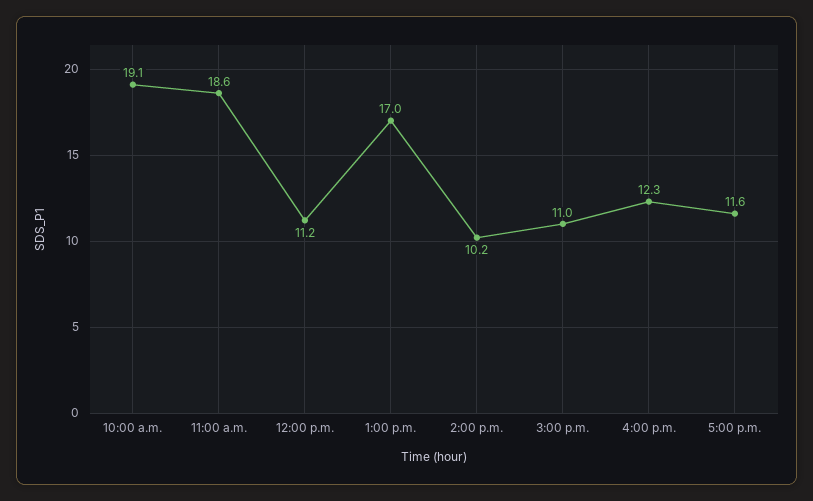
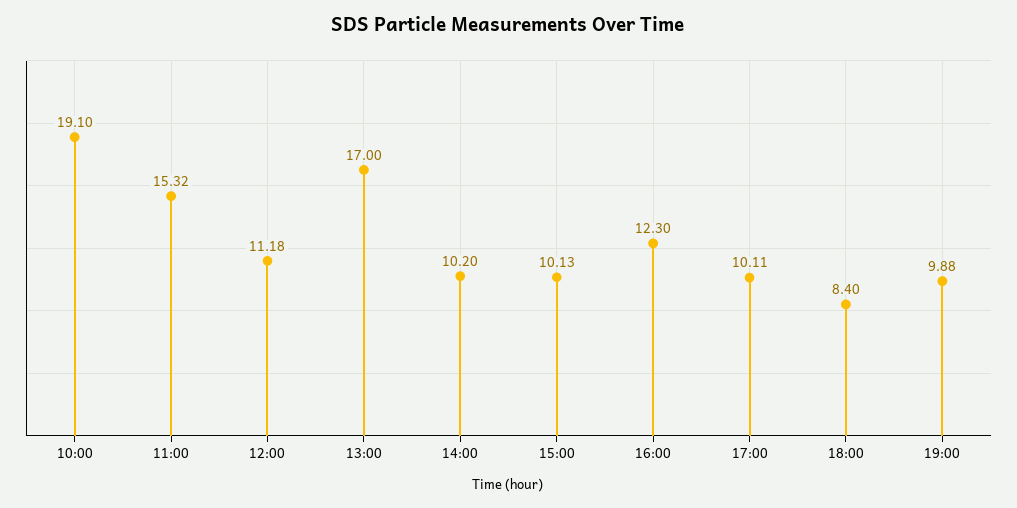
11:00 a.m.: 18.6 -> 15.32
3:00 p.m.: 11 -> 10.13
5:00 p.m.: 11.6 -> 10.11
18:00: none -> 8.4
19:00: none -> 9.88

